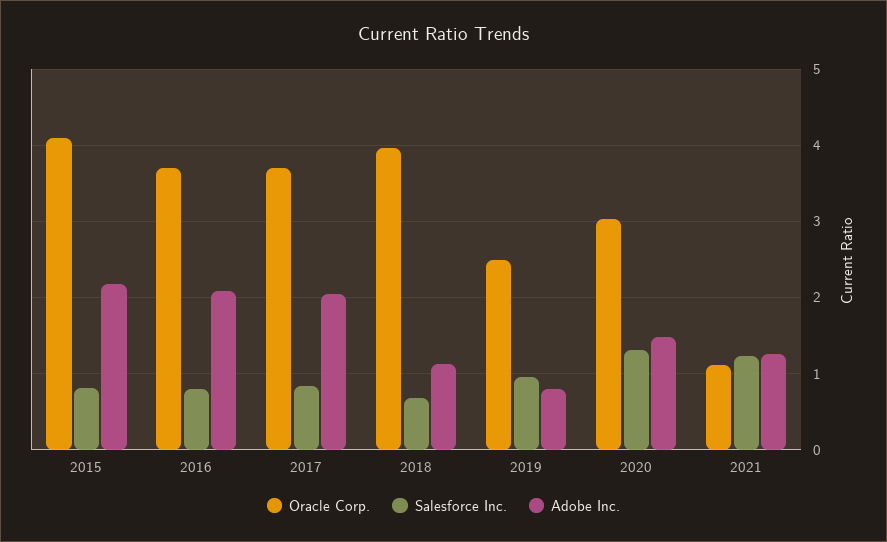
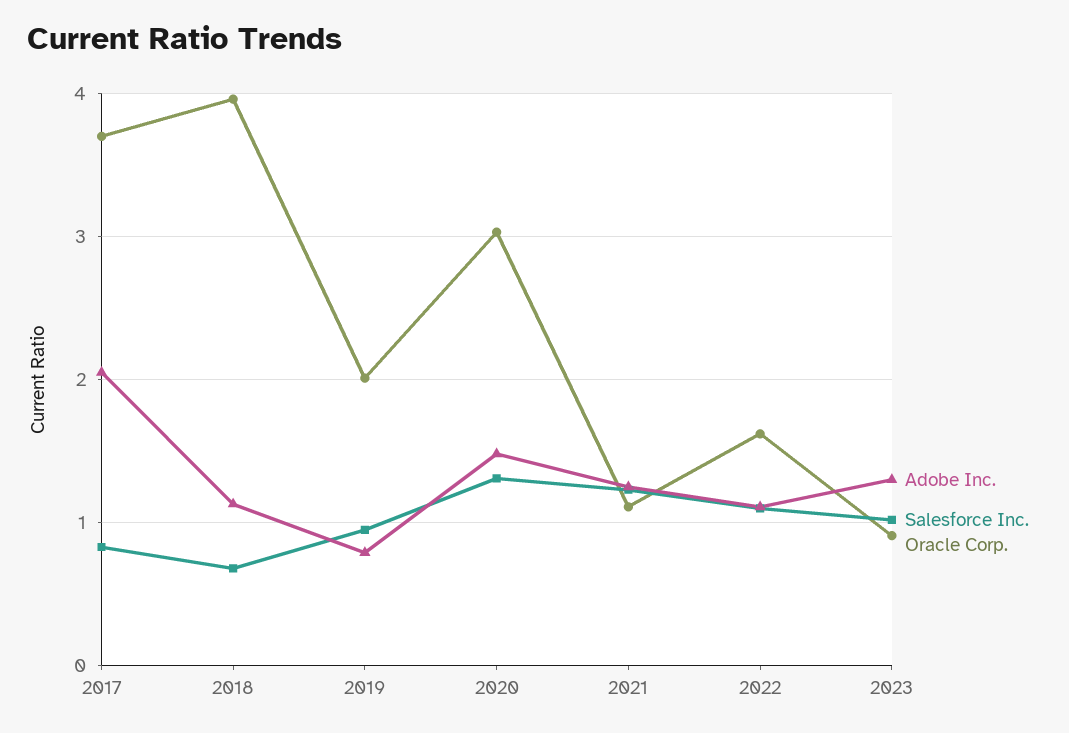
Oracle Corp., 2015: 4.1 -> none
Salesforce Inc., 2015: 0.8 -> none
Adobe Inc., 2015: 2.2 -> none
Oracle Corp., 2016: 3.7 -> none
Salesforce Inc., 2016: 0.8 -> none
Adobe Inc., 2016: 2.1 -> none
Oracle Corp., 2019: 2.5 -> 2
Adobe Inc., 2022: none -> 1.1
Salesforce Inc., 2022: none -> 1.1
Oracle Corp., 2022: none -> 1.6
Adobe Inc., 2023: none -> 1.3
Salesforce Inc., 2023: none -> 1
Oracle Corp., 2023: none -> 0.9

